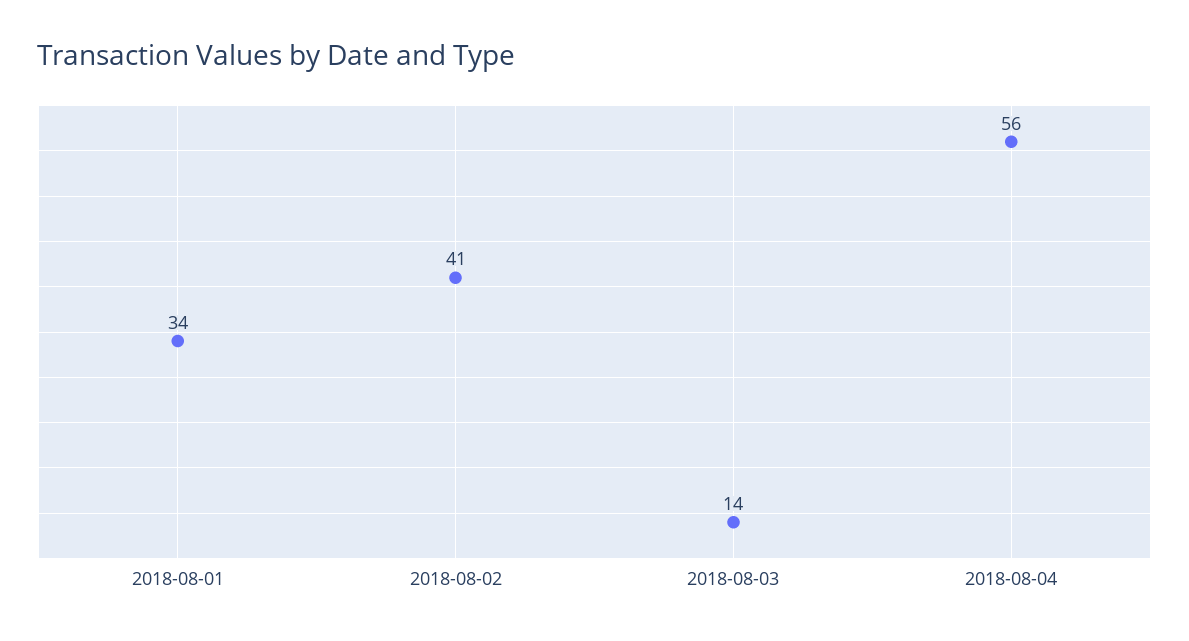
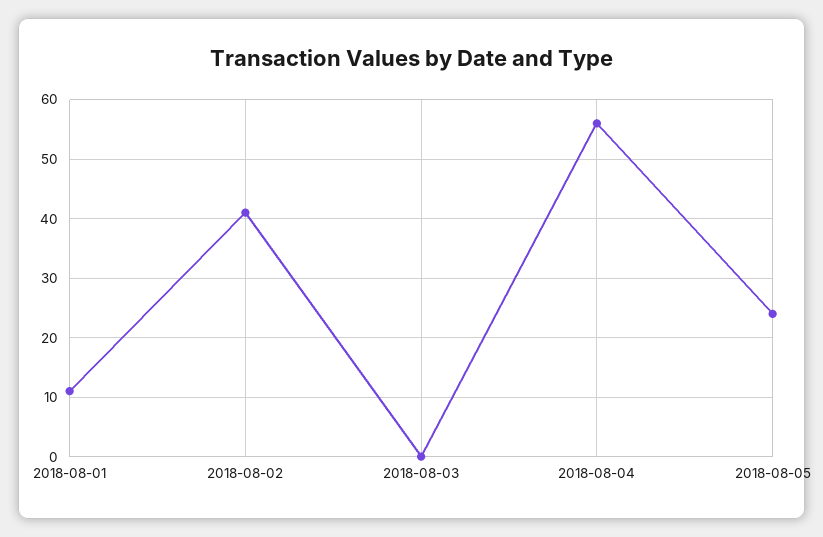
2018-08-01: 34 -> 10
2018-08-03: 14 -> 0
2018-08-05: none -> 25

